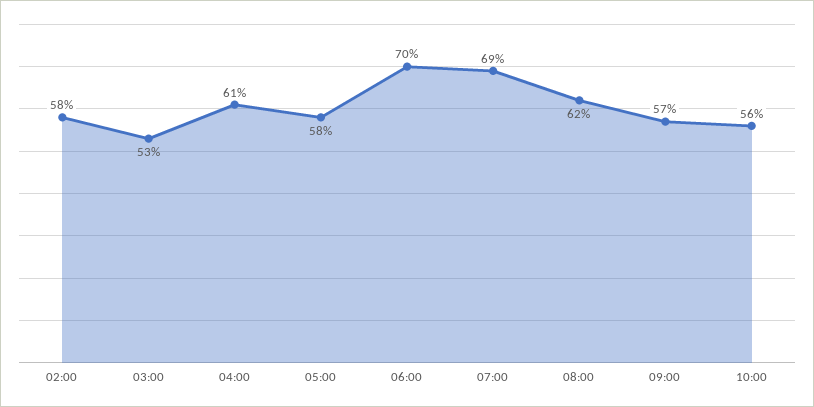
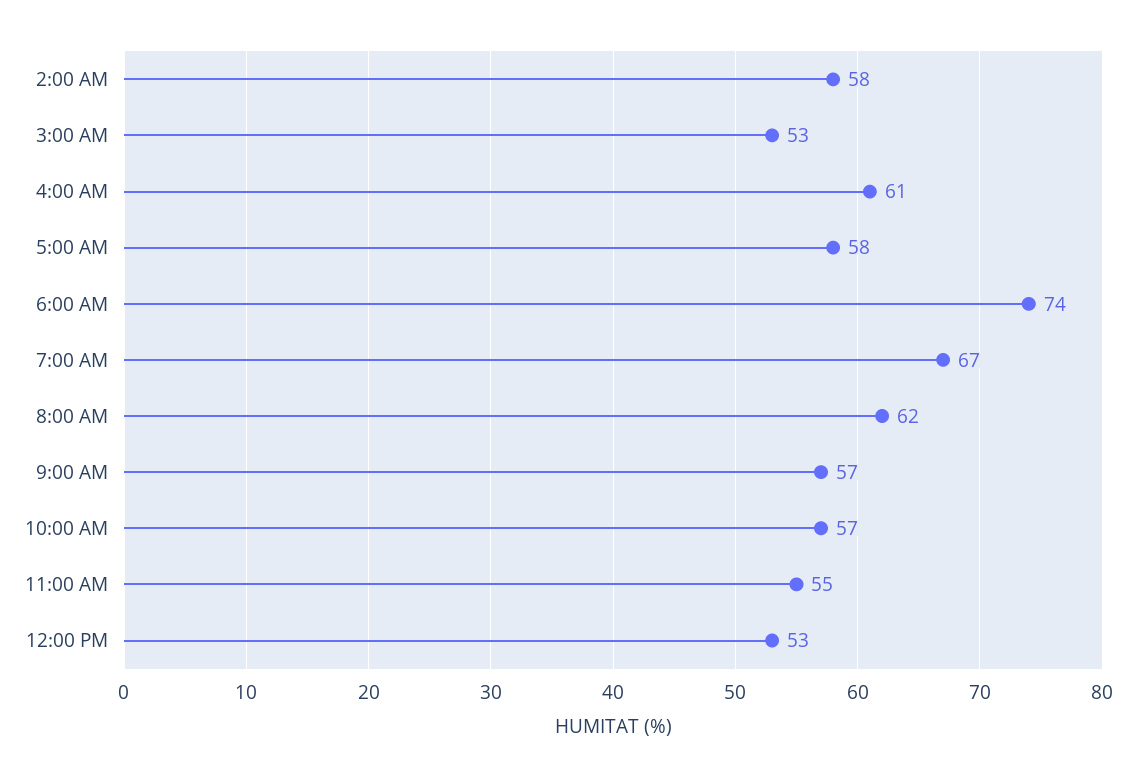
06:00: 70 -> 74
07:00: 69 -> 67
10:00: 56 -> 57
11:00 AM: none -> 55
12:00 PM: none -> 53

